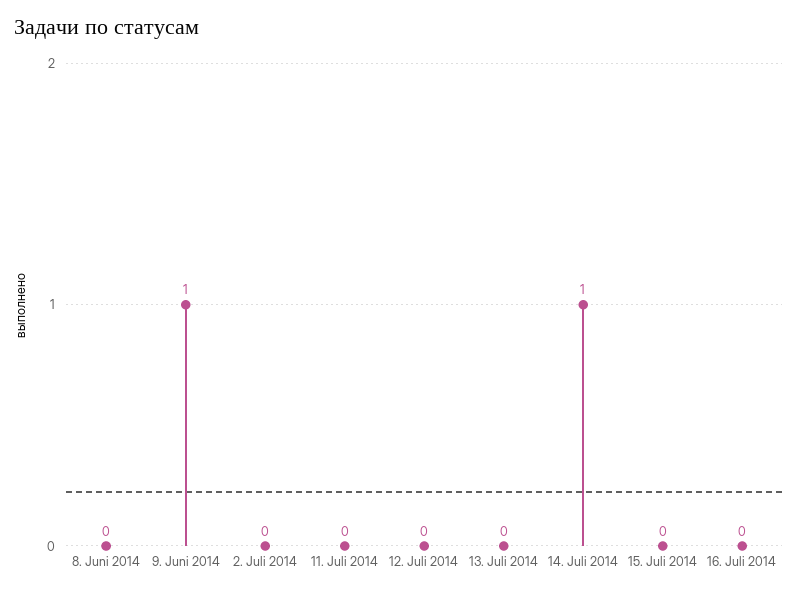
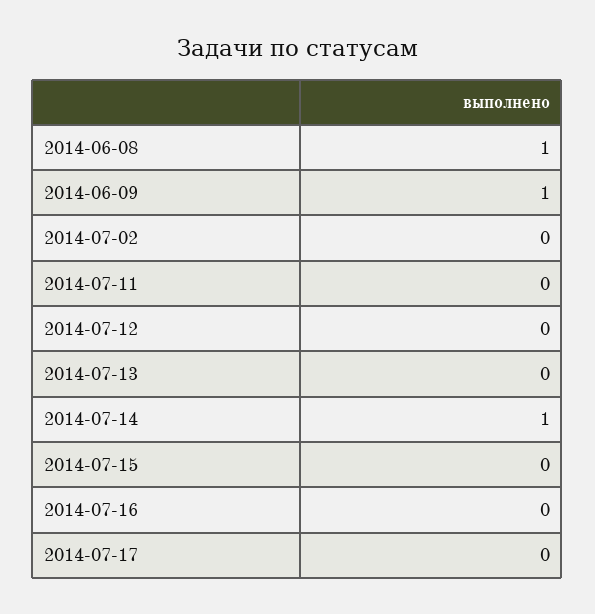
8. Juni 2014: 0 -> 1
2014-07-17: none -> 0

